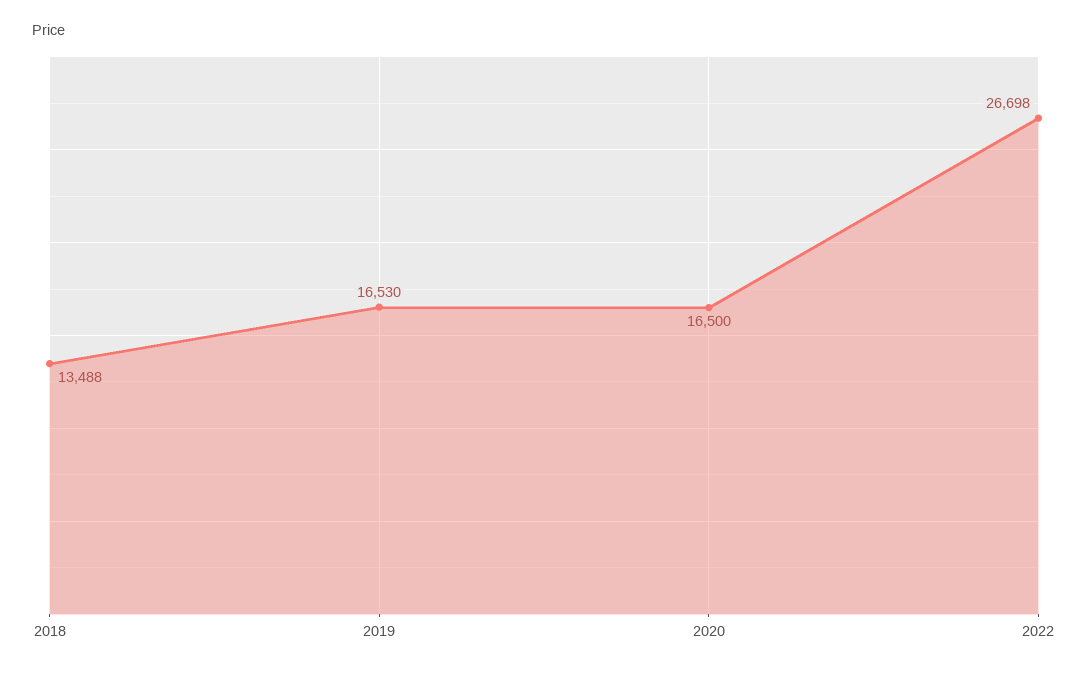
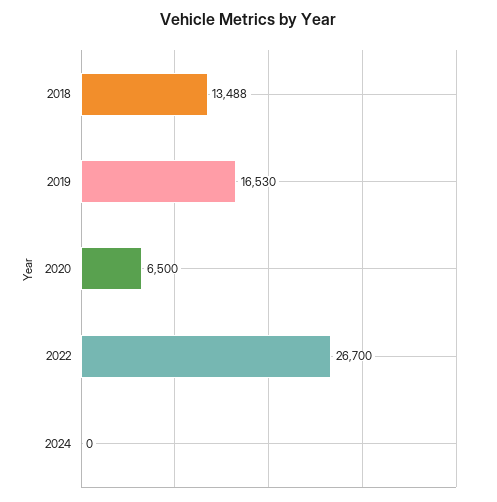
2020: 16500 -> 6500
2022: 26698 -> 26700
2024: none -> 0

